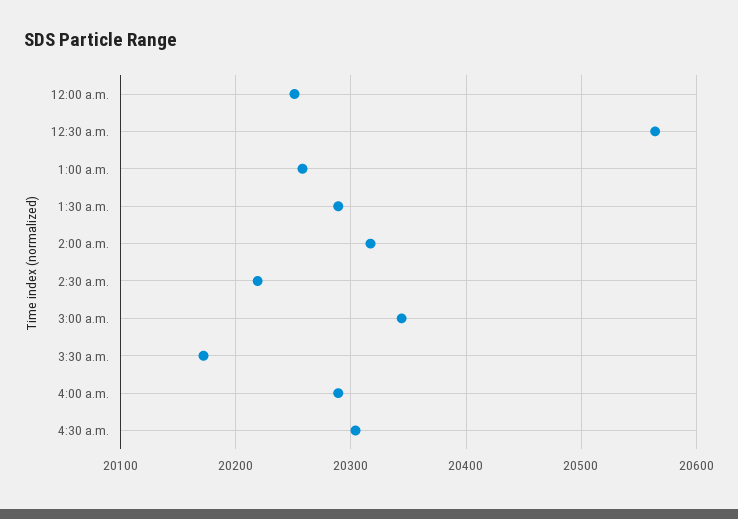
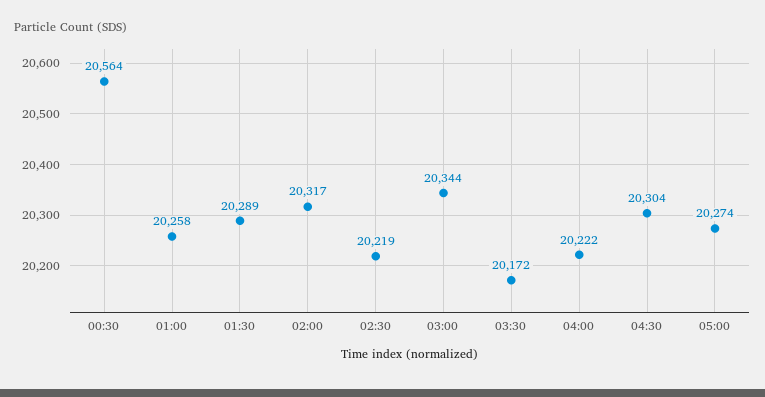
12:00 a.m.: 20250 -> none
4:00 a.m.: 20290 -> 20222
05:00: none -> 20274

